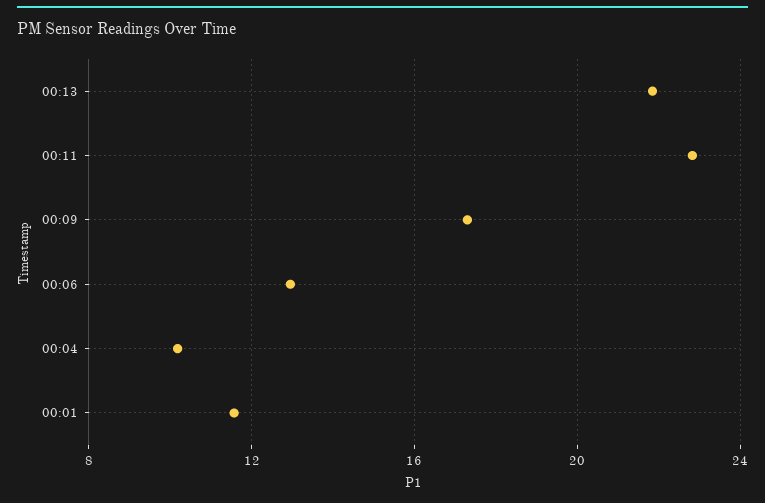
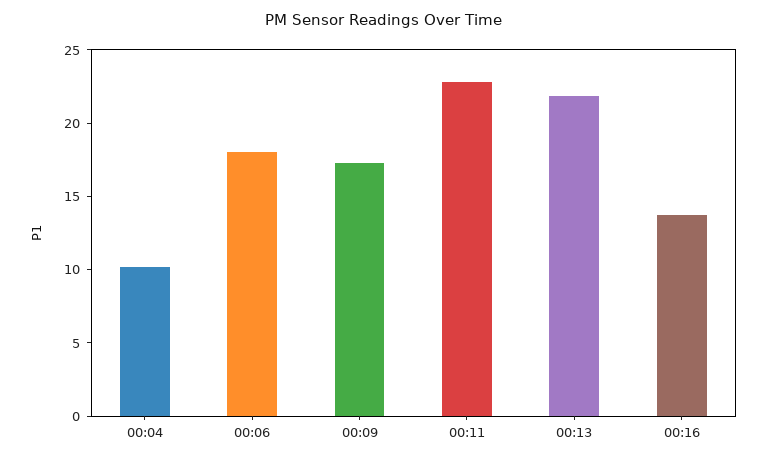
00:06: 13 -> 18
00:01: 11.5 -> none
00:16: none -> 14

